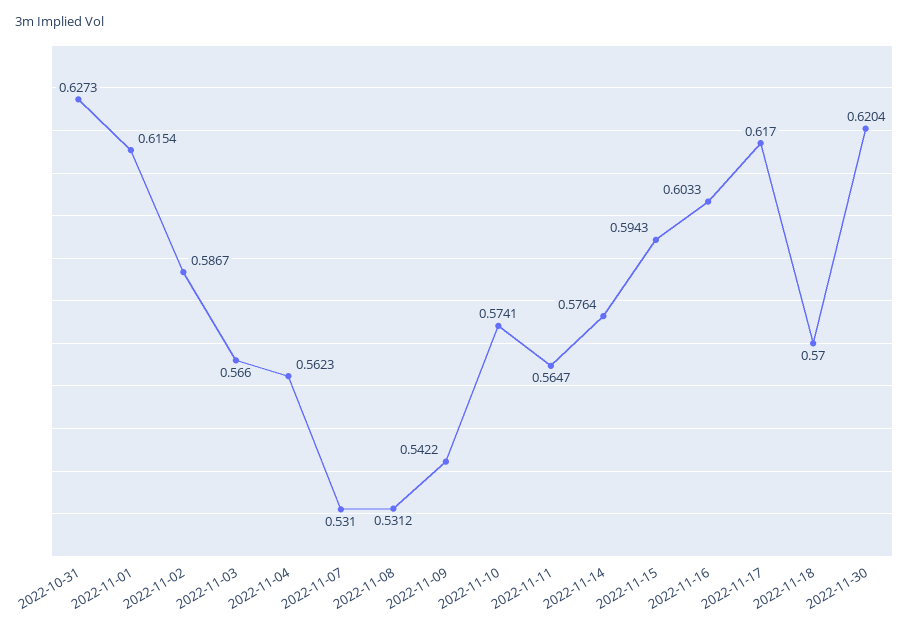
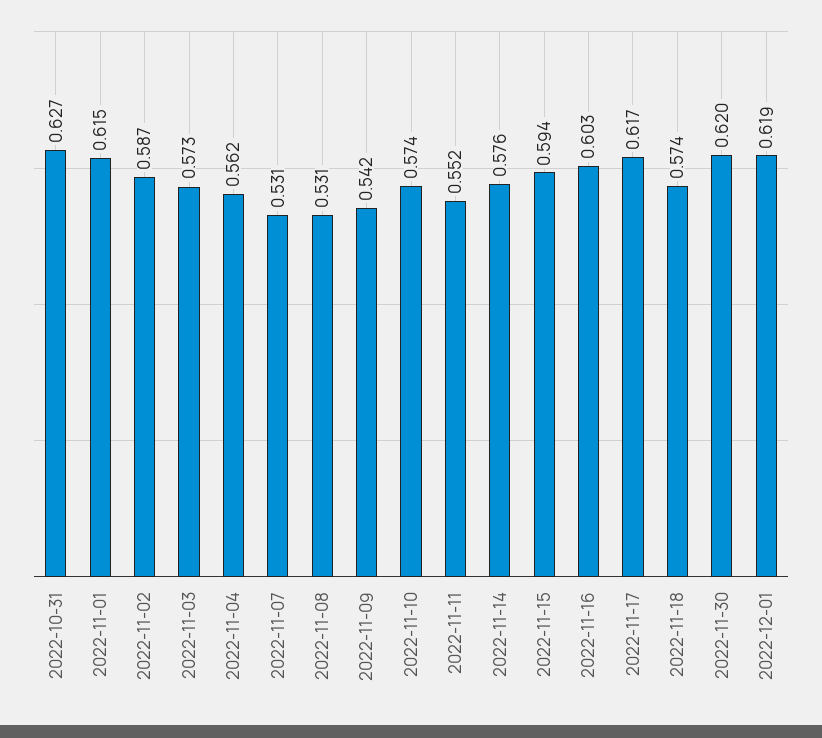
2022-11-03: 0.566 -> 0.573
2022-11-11: 0.5647 -> 0.552
2022-11-18: 0.57 -> 0.574
2022-12-01: none -> 0.619

